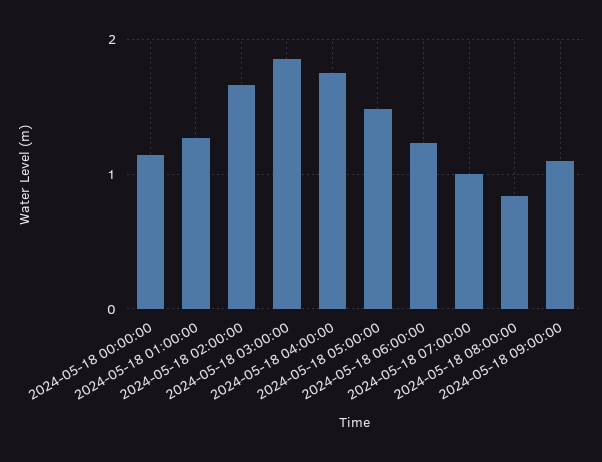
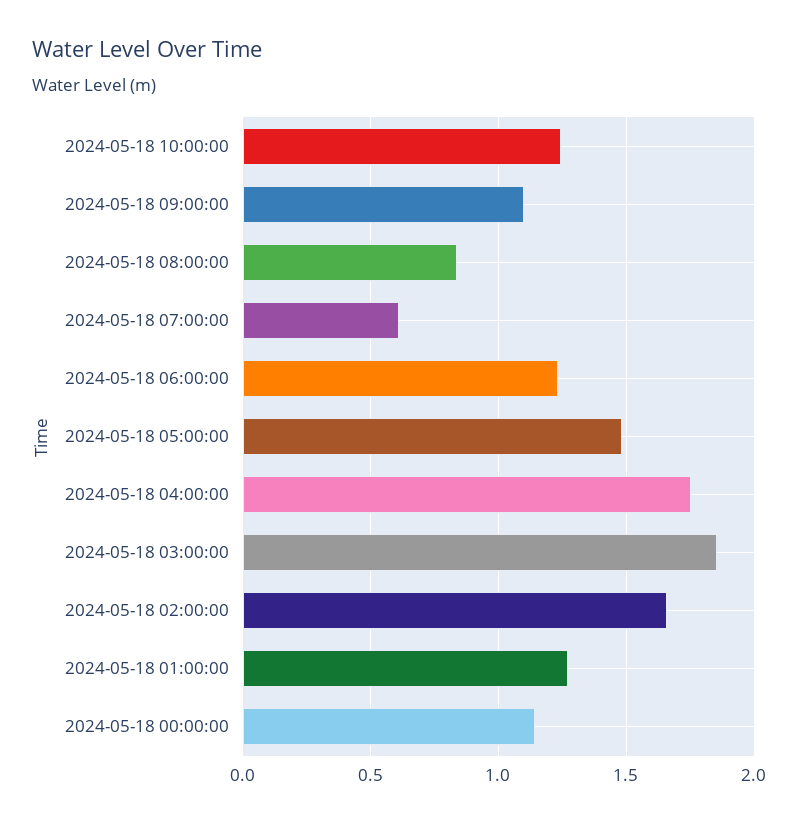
2024-05-18 07:00:00: 1 -> 0.6
2024-05-18 10:00:00: none -> 1.25

